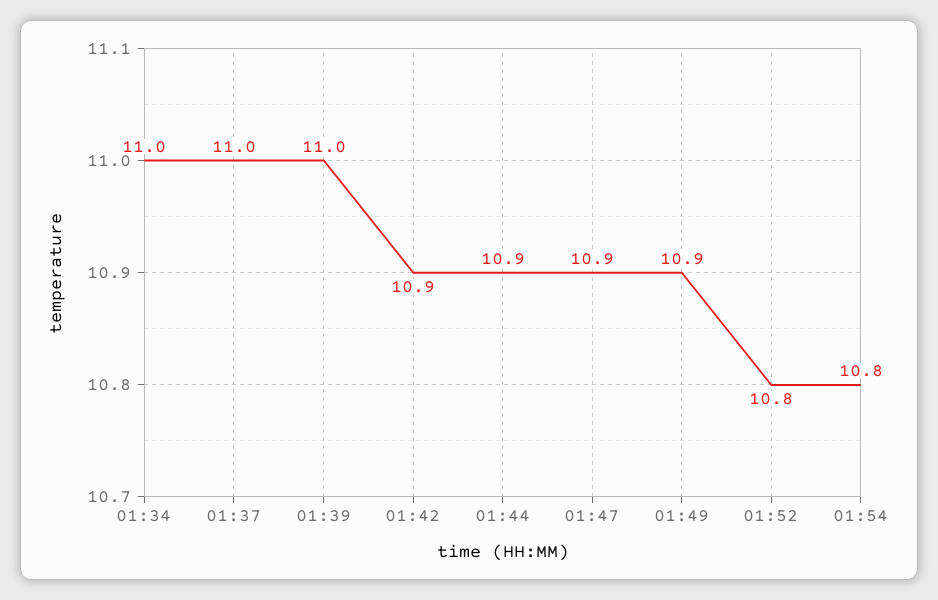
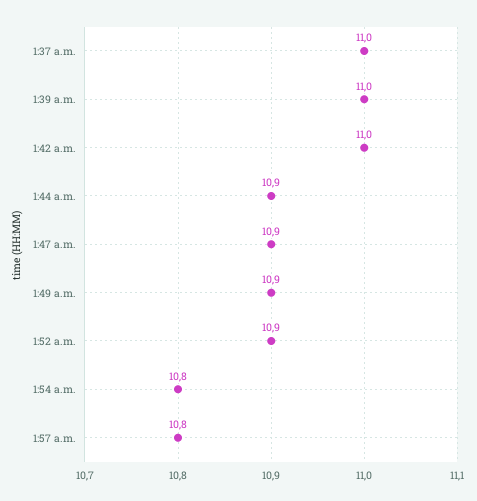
01:34: 11 -> none
01:42: 10.9 -> 11
01:52: 10.8 -> 10.9
1:57 a.m.: none -> 10.8

